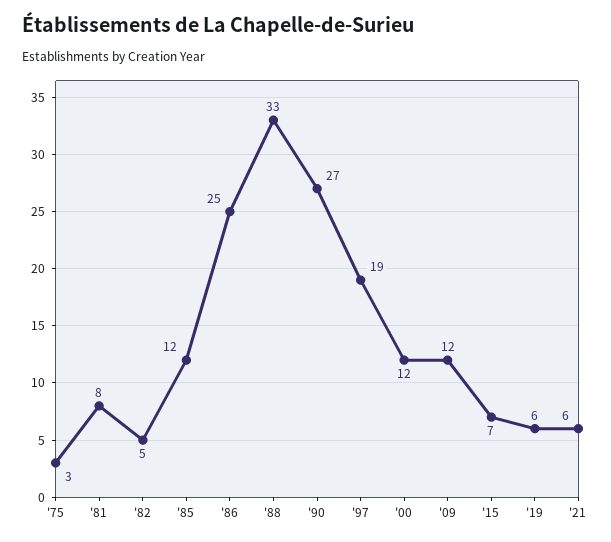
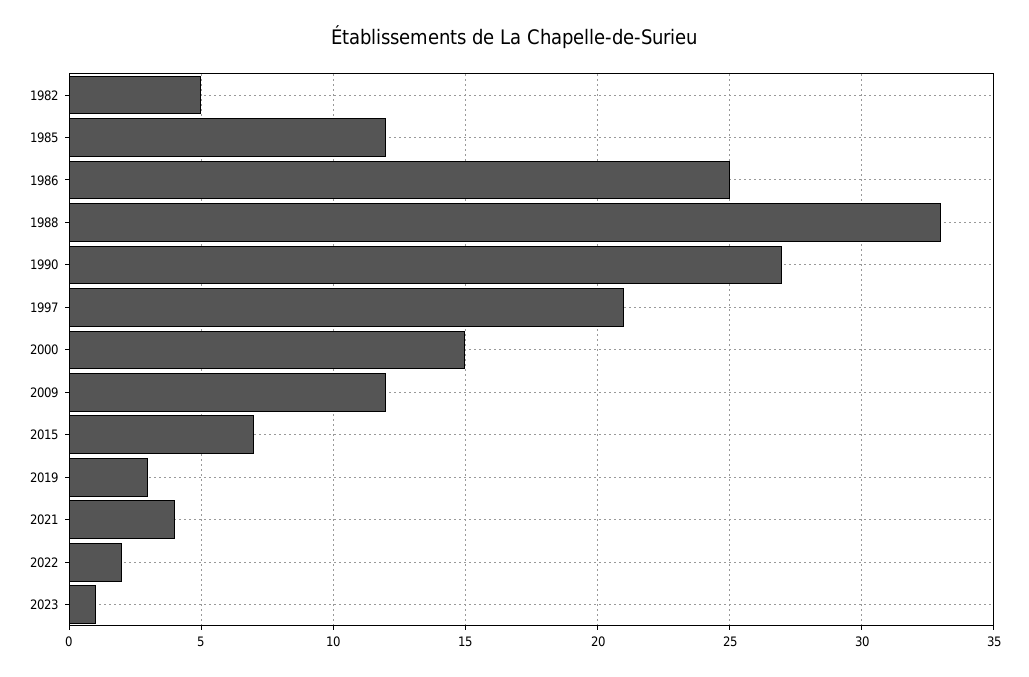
'75: 3 -> none
'81: 8 -> none
'97: 19 -> 21
'00: 12 -> 15
'19: 6 -> 3
'21: 6 -> 4
2022: none -> 2
2023: none -> 1

